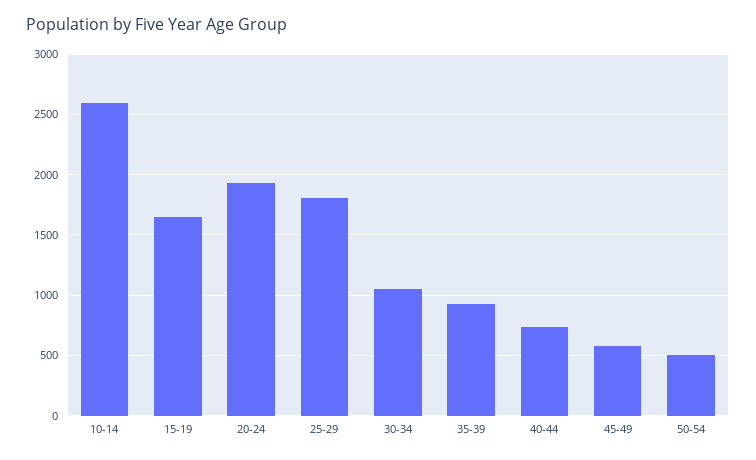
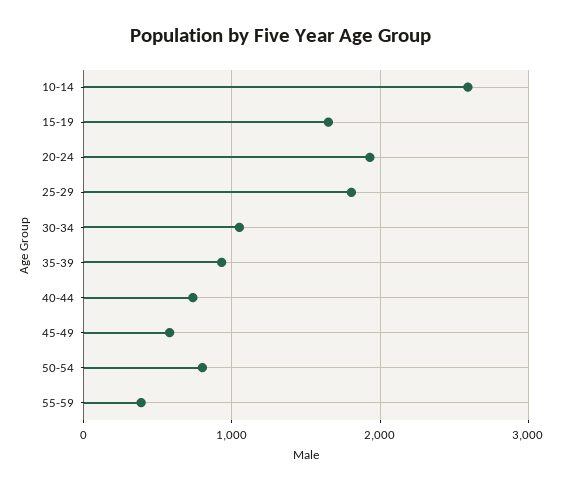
50-54: 500 -> 800
55-59: none -> 400

